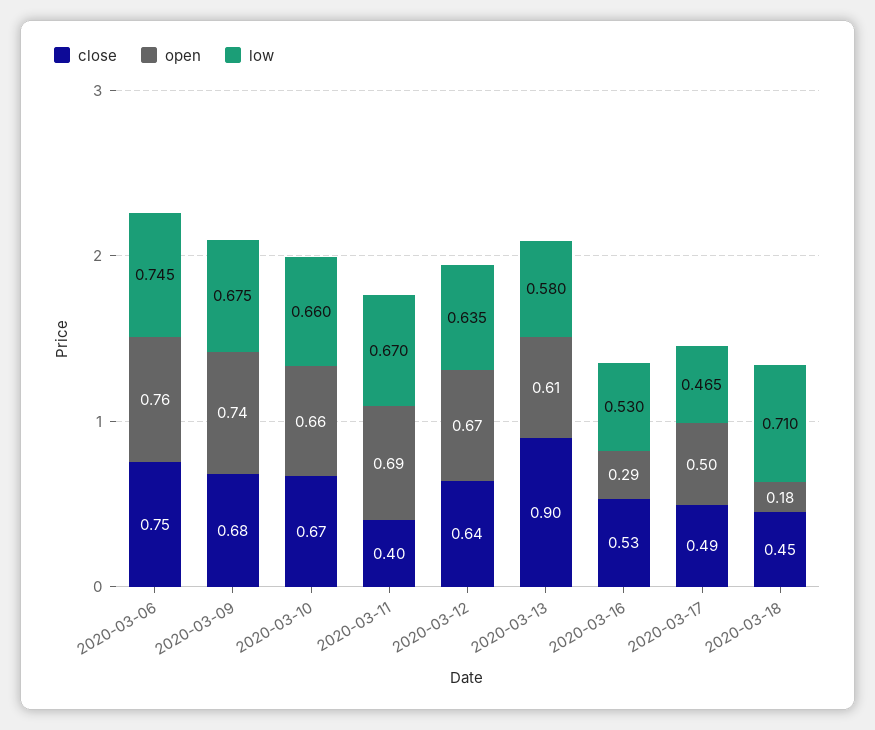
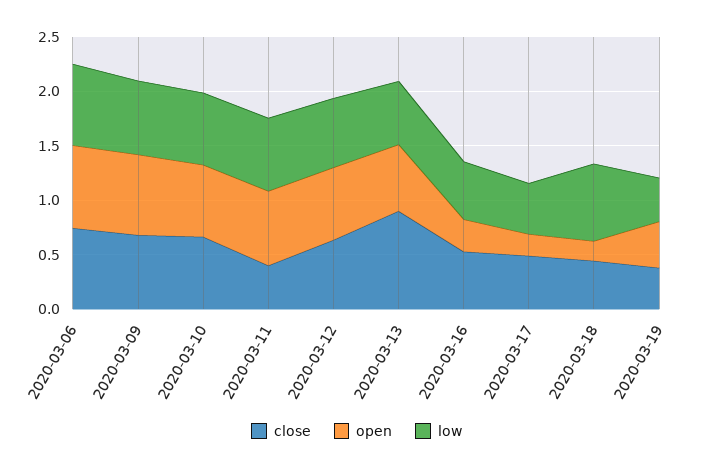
open, 2020-03-17: 0.5 -> 0.2
close, 2020-03-19: none -> 0.4
open, 2020-03-19: none -> 0.4
low, 2020-03-19: none -> 0.4

